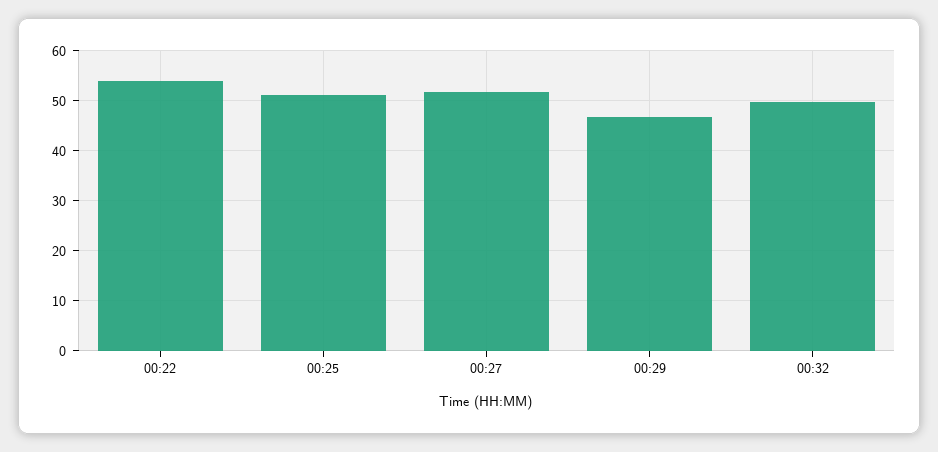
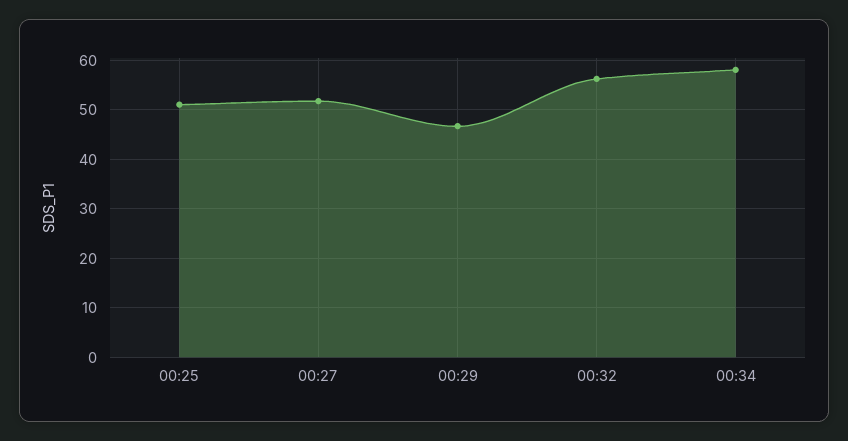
00:22: 54 -> none
00:32: 50 -> 56
00:34: none -> 58

